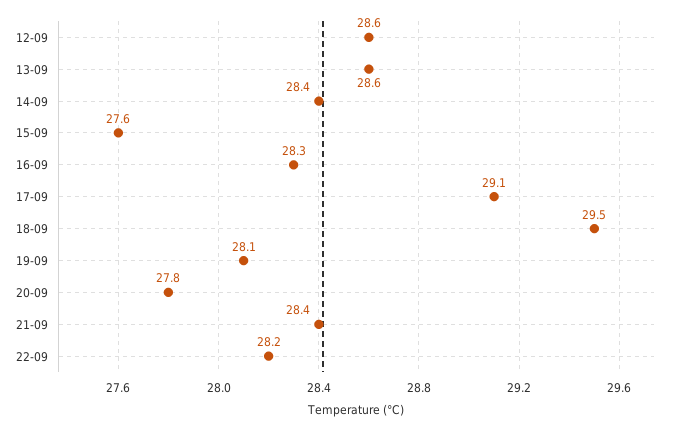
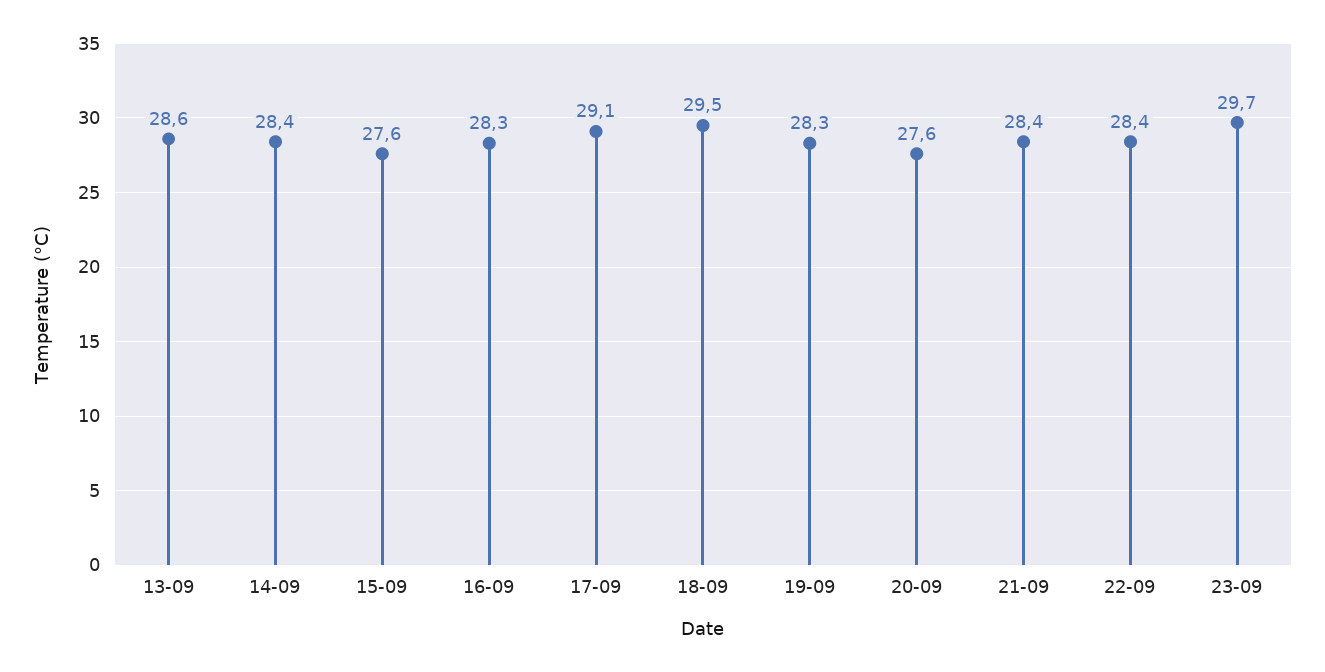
12-09: 28.6 -> none
19-09: 28.1 -> 28.3
20-09: 27.8 -> 27.6
22-09: 28.2 -> 28.4
23-09: none -> 29.7

